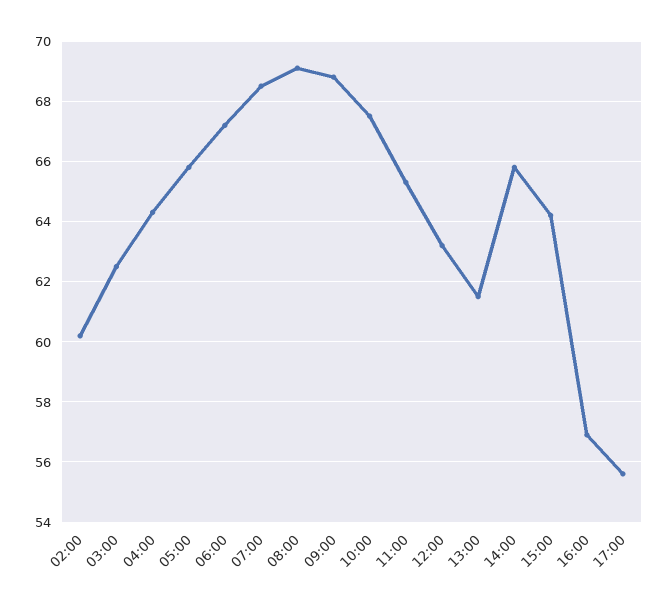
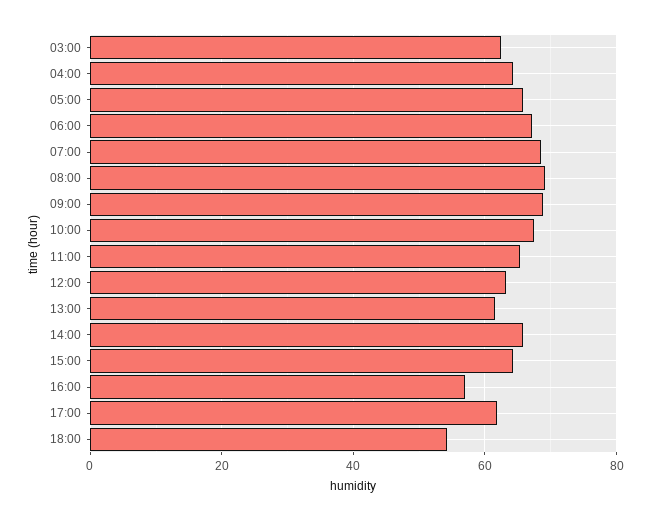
02:00: 60.2 -> none
17:00: 55.6 -> 62
18:00: none -> 54

